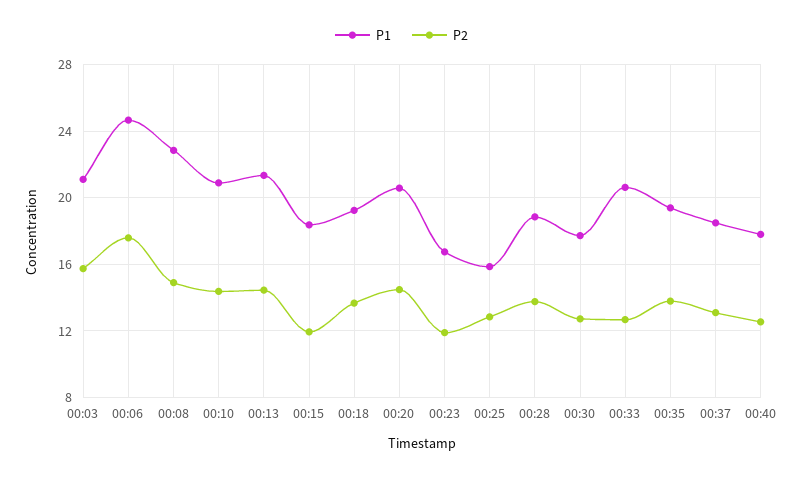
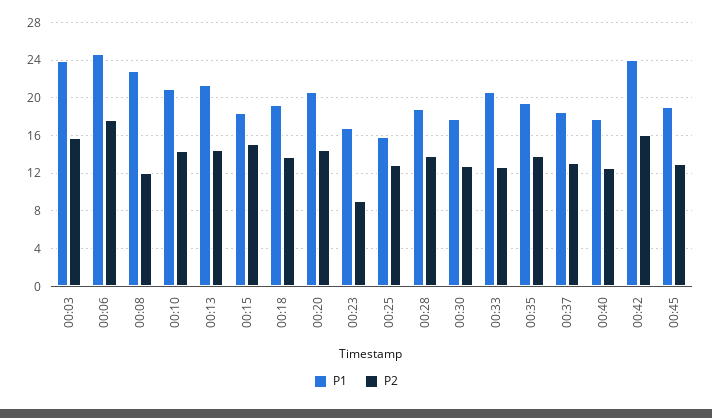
P1, 00:03: 21 -> 24
P2, 00:08: 15 -> 12
P2, 00:15: 12 -> 15
P2, 00:23: 12 -> 9
P1, 00:42: none -> 24
P2, 00:42: none -> 16
P1, 00:45: none -> 19
P2, 00:45: none -> 13

